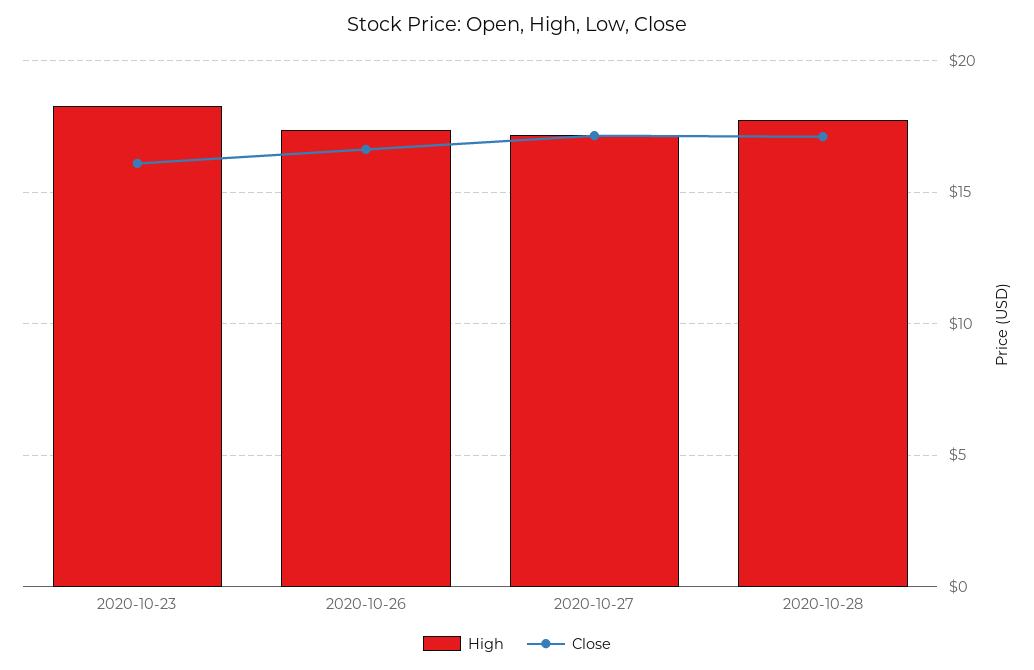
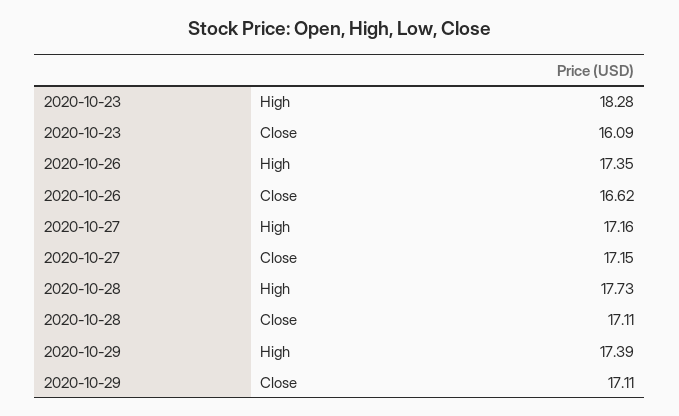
High, 2020-10-29: none -> 17.39
Close, 2020-10-29: none -> 17.11

